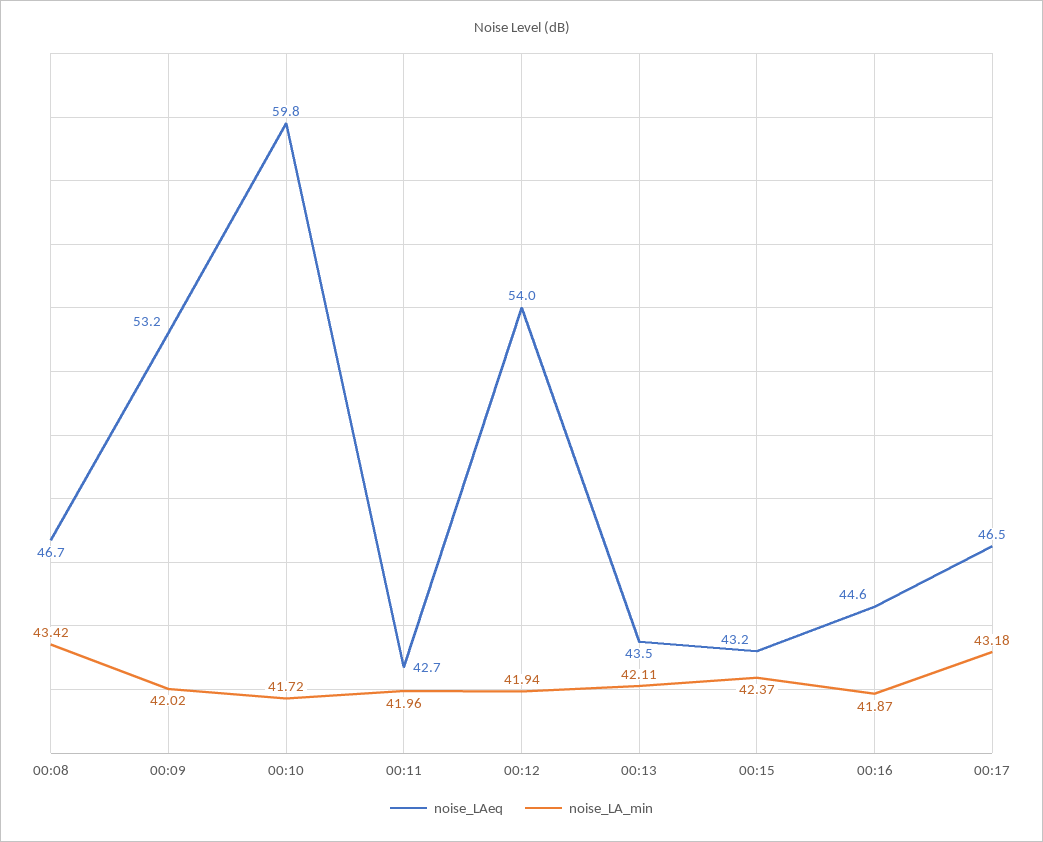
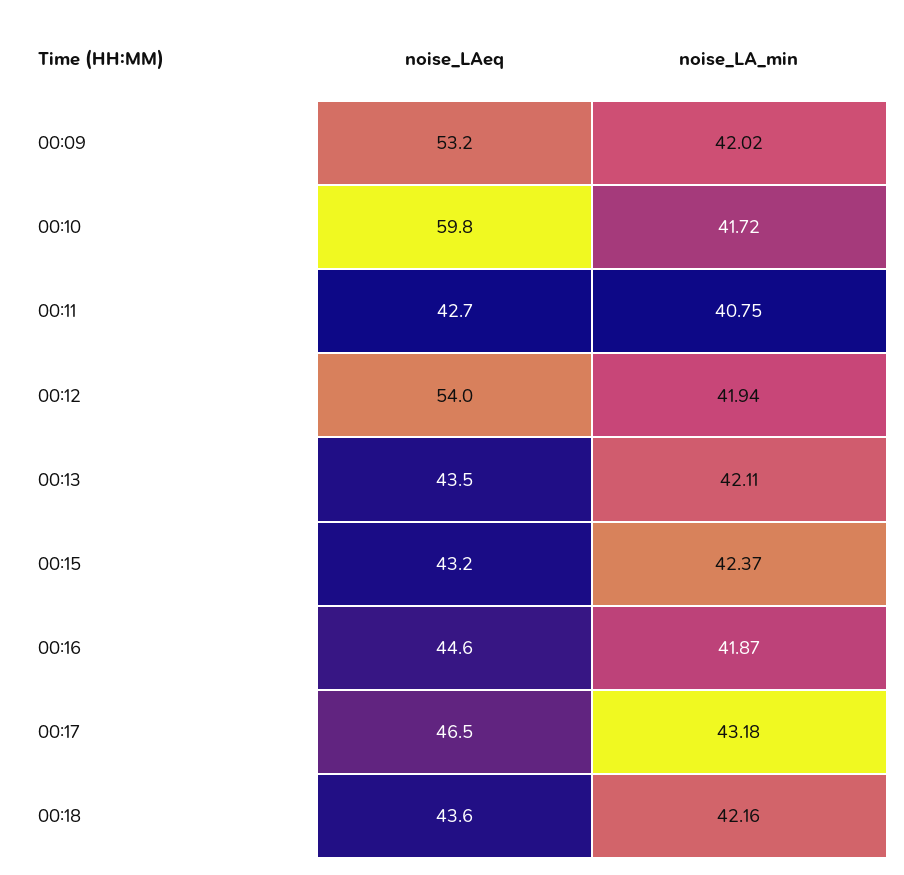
noise_LAeq, 00:08: 46.7 -> none
noise_LA_min, 00:08: 43.42 -> none
noise_LA_min, 00:11: 41.96 -> 40.75
noise_LAeq, 00:18: none -> 43.6
noise_LA_min, 00:18: none -> 42.16

